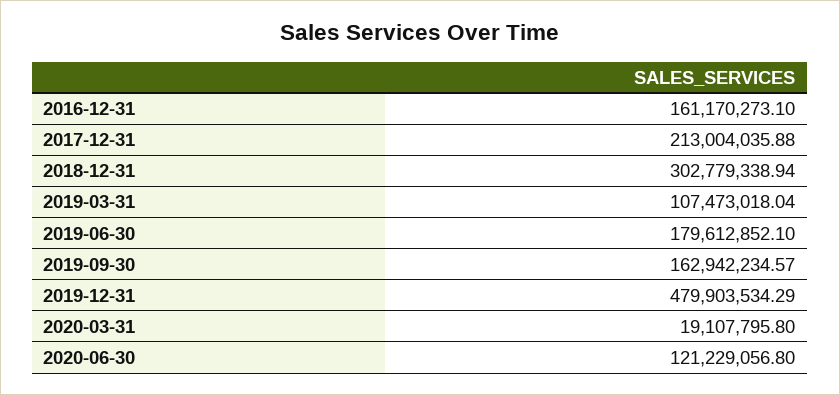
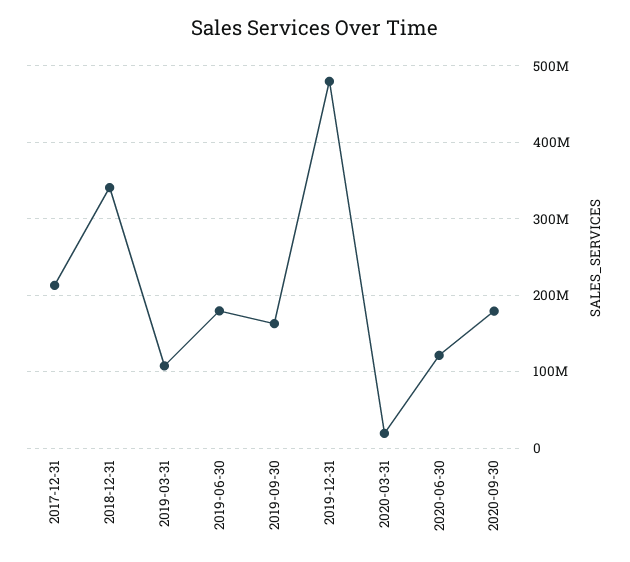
2016-12-31: 161170273.1 -> none
2018-12-31: 302779338.94 -> 340000000
2020-09-30: none -> 180000000

